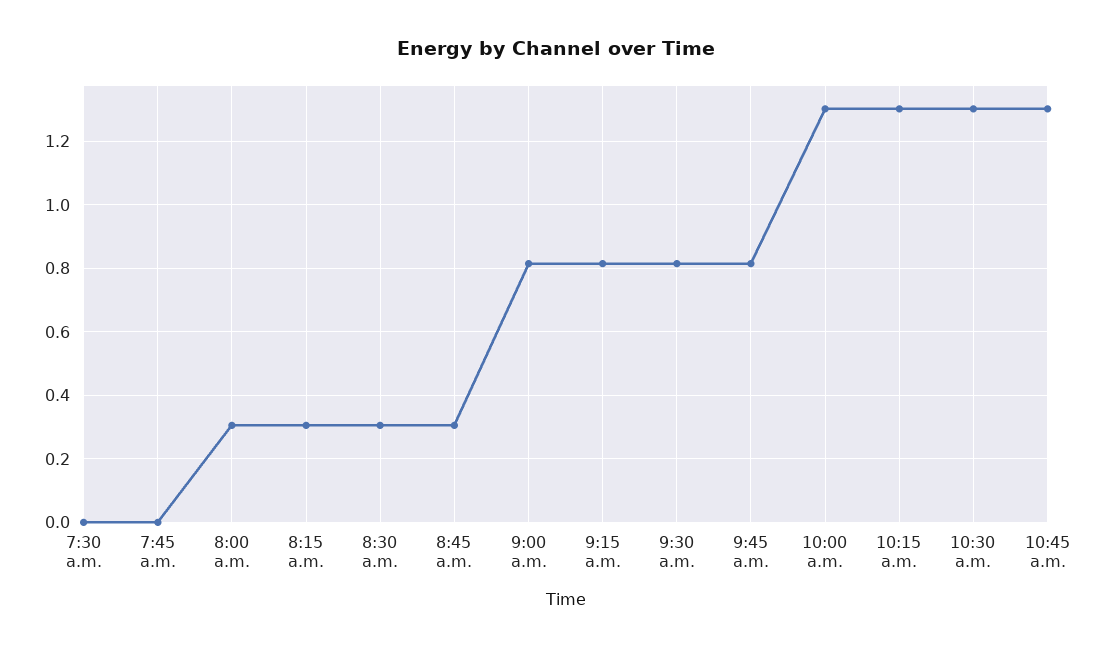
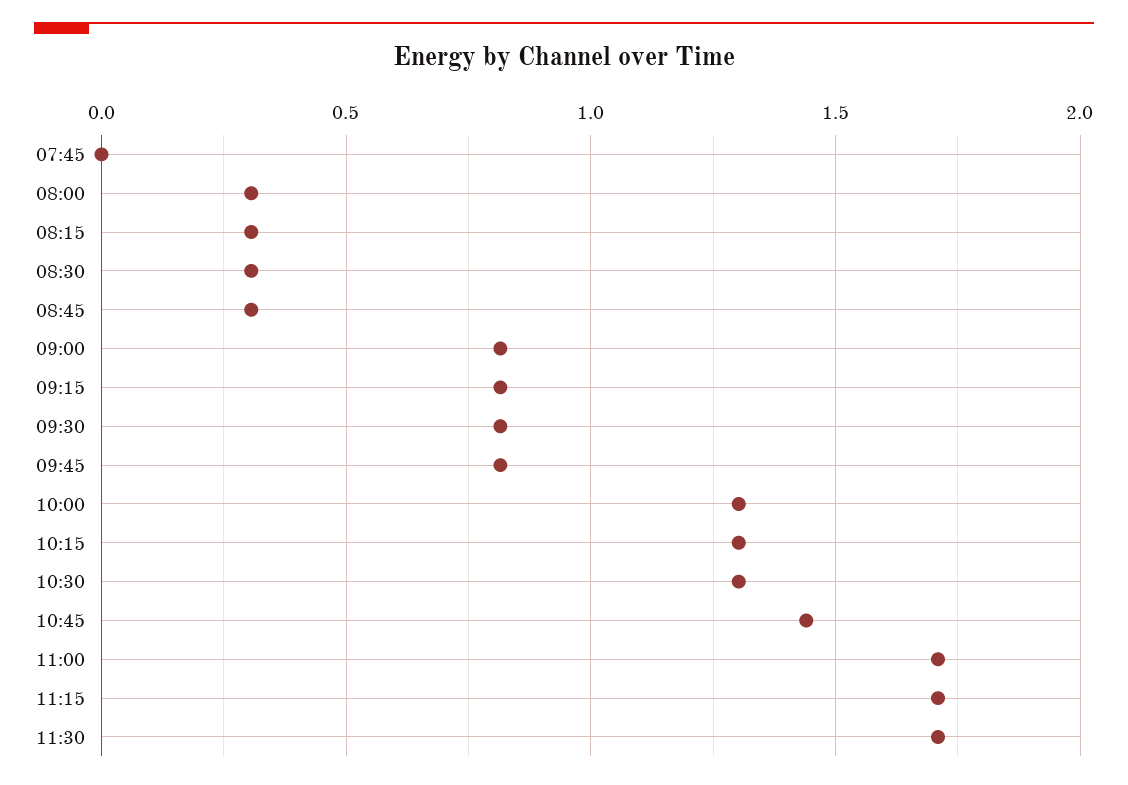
7:30 a.m.: 0 -> none
10:45 a.m.: 1.3 -> 1.45
11:00: none -> 1.7
11:15: none -> 1.7
11:30: none -> 1.7

